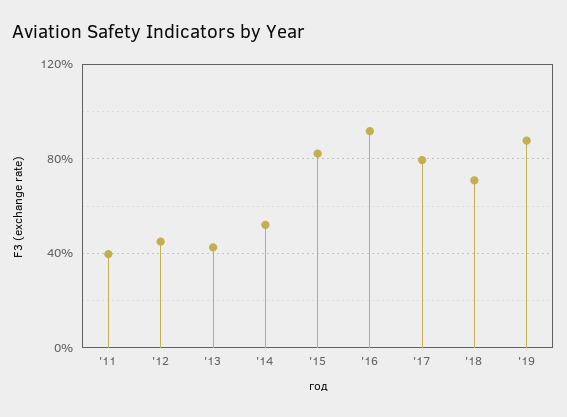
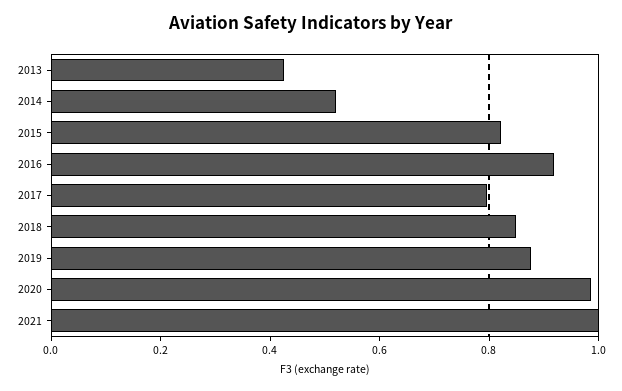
'11: 0.4 -> none
'12: 0.45 -> none
'18: 0.7 -> 0.85
2020: none -> 1
2021: none -> 1

